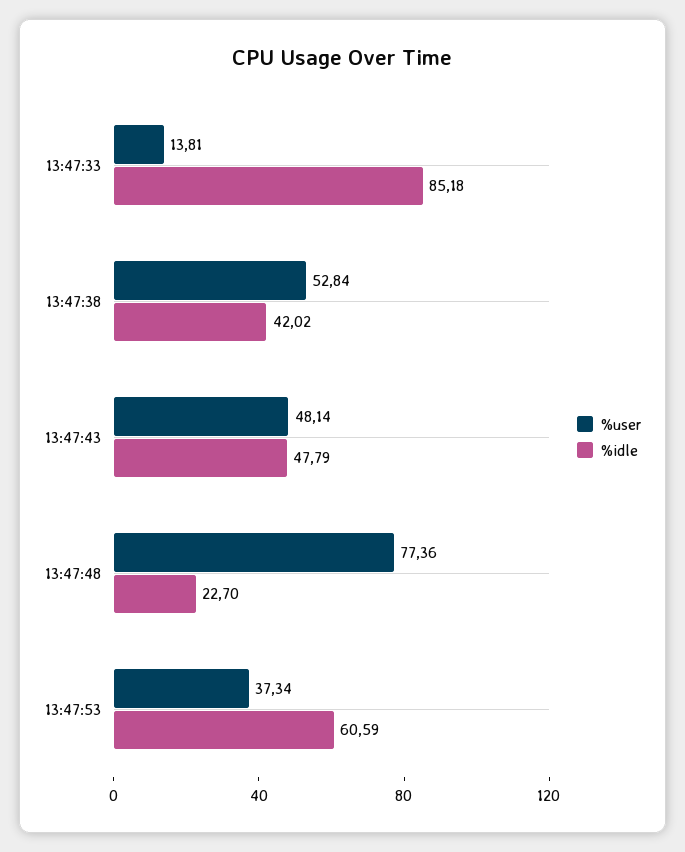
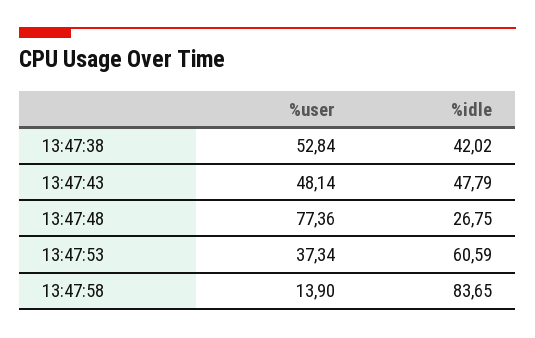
%user, 13:47:33: 13.81 -> none
%idle, 13:47:33: 85.18 -> none
%idle, 13:47:48: 22.7 -> 26.75
%user, 13:47:58: none -> 13.9
%idle, 13:47:58: none -> 83.65

